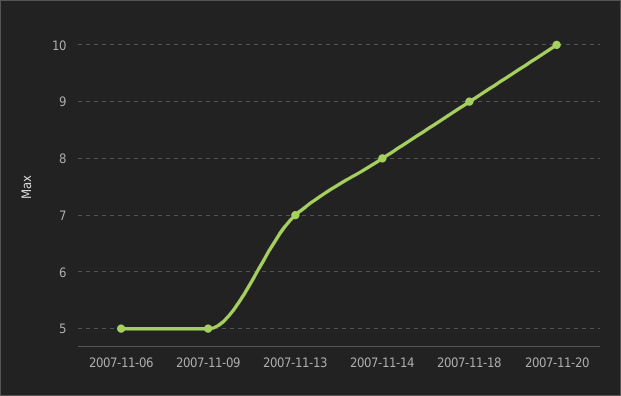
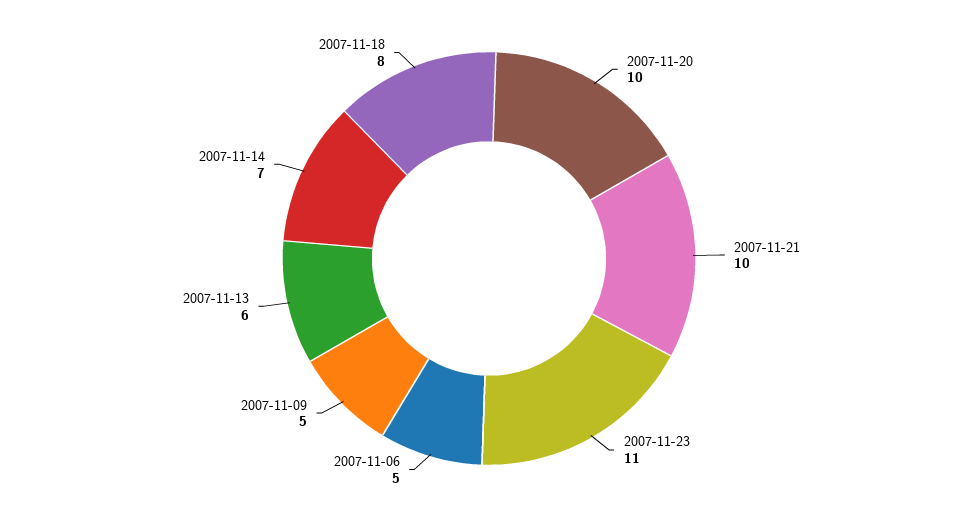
2007-11-13: 7 -> 6
2007-11-14: 8 -> 7
2007-11-18: 9 -> 8
2007-11-21: none -> 10
2007-11-23: none -> 11

